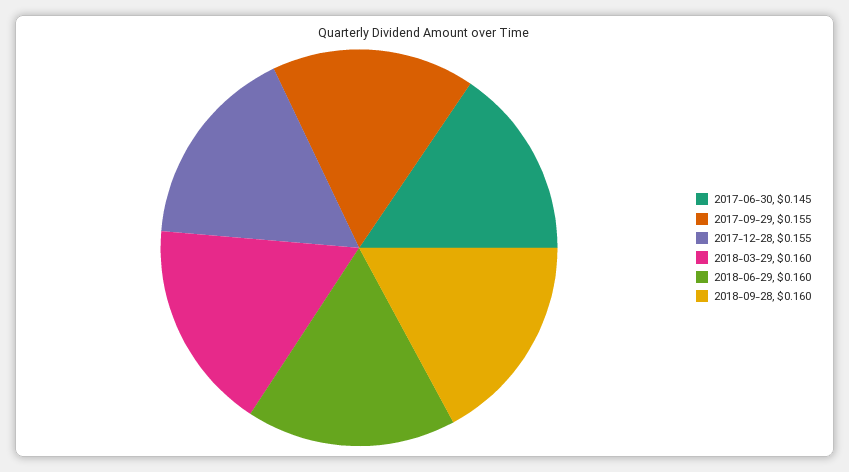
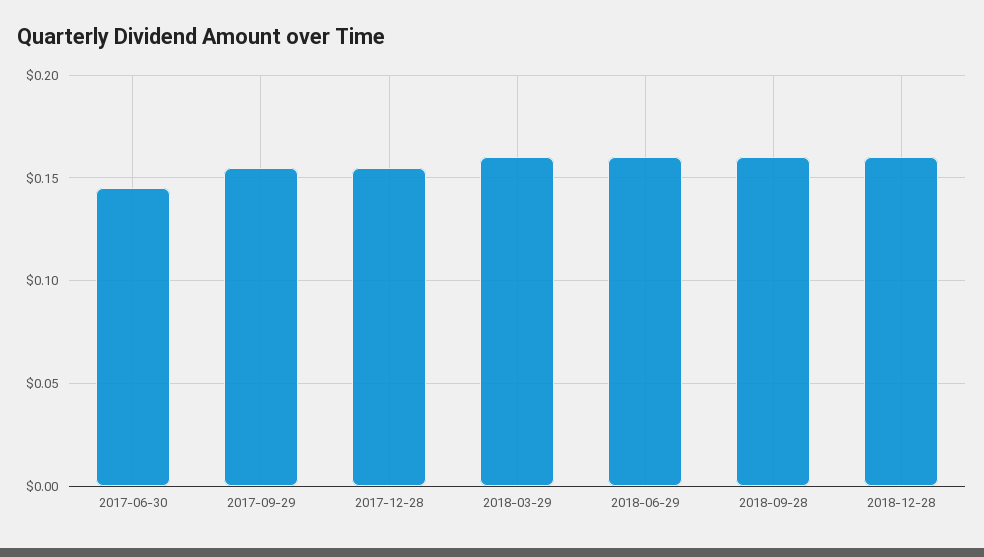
2018-12-28: none -> 0.16

